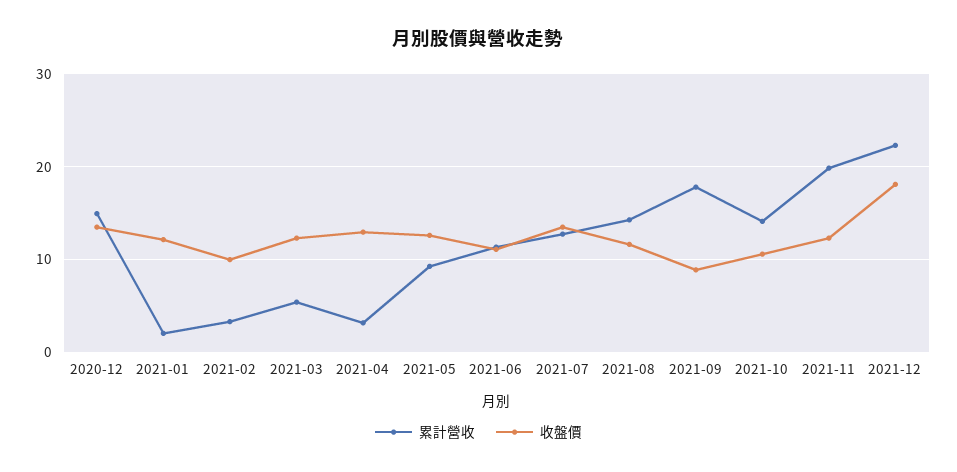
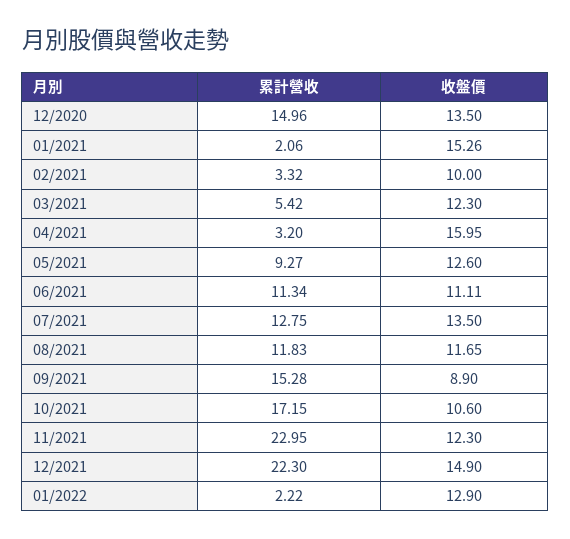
收盤價, 2021-01: 12 -> 15.26
收盤價, 2021-04: 13 -> 15.95
累計營收, 2021-08: 14 -> 11.83
累計營收, 2021-09: 18 -> 15.28
累計營收, 2021-10: 14 -> 17.15
累計營收, 2021-11: 20 -> 22.95
收盤價, 2021-12: 18 -> 14.9
累計營收, 01/2022: none -> 2.22
收盤價, 01/2022: none -> 12.9

